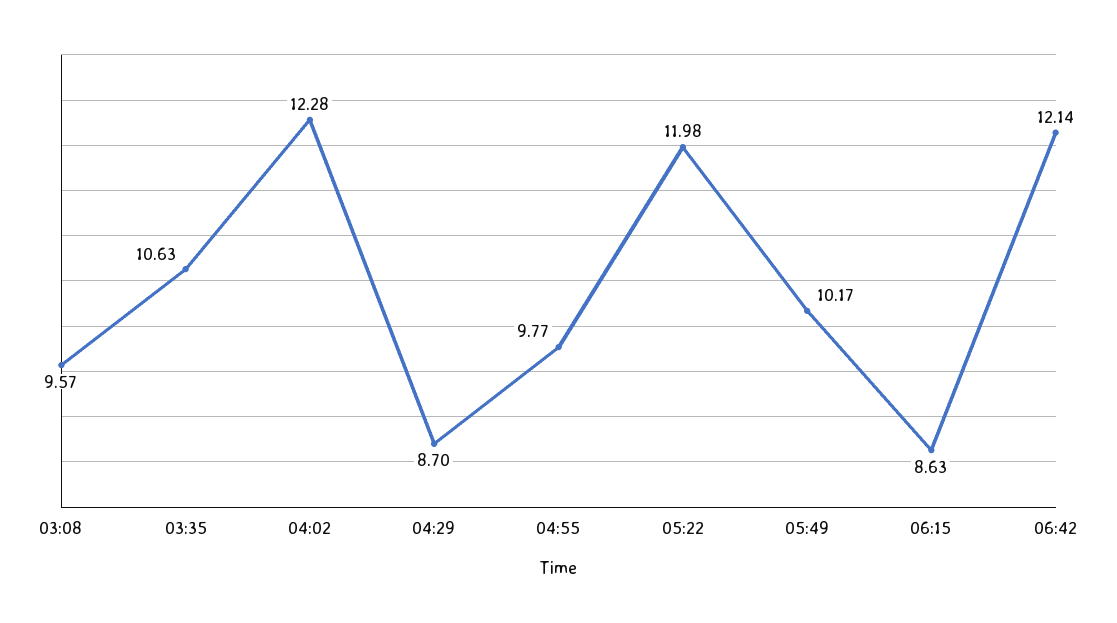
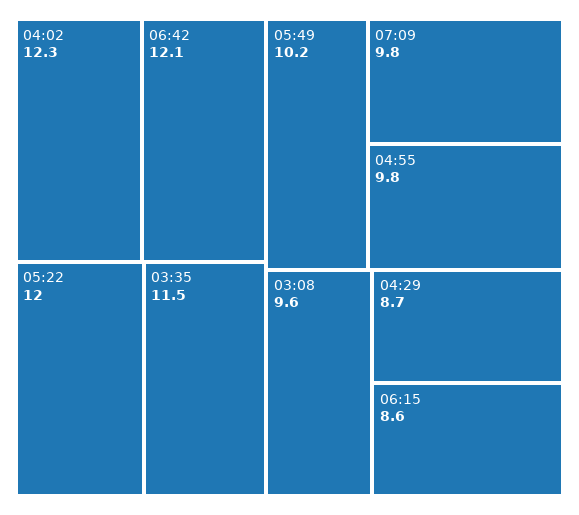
03:35: 10.63 -> 11.5
07:09: none -> 9.8

